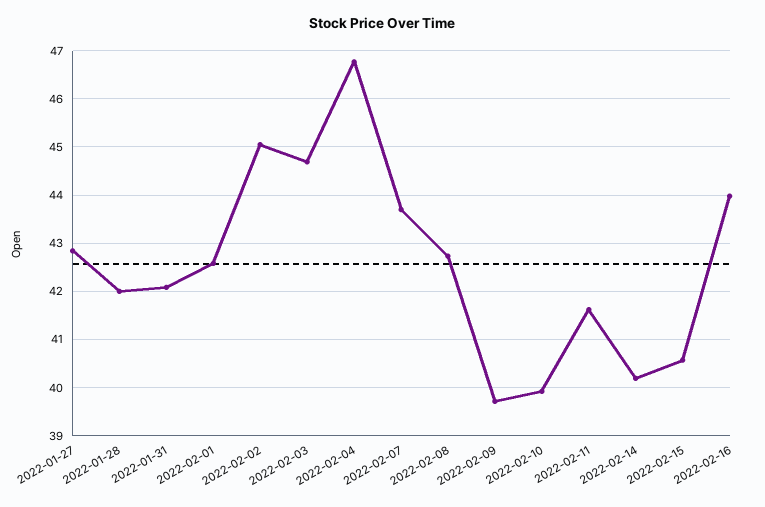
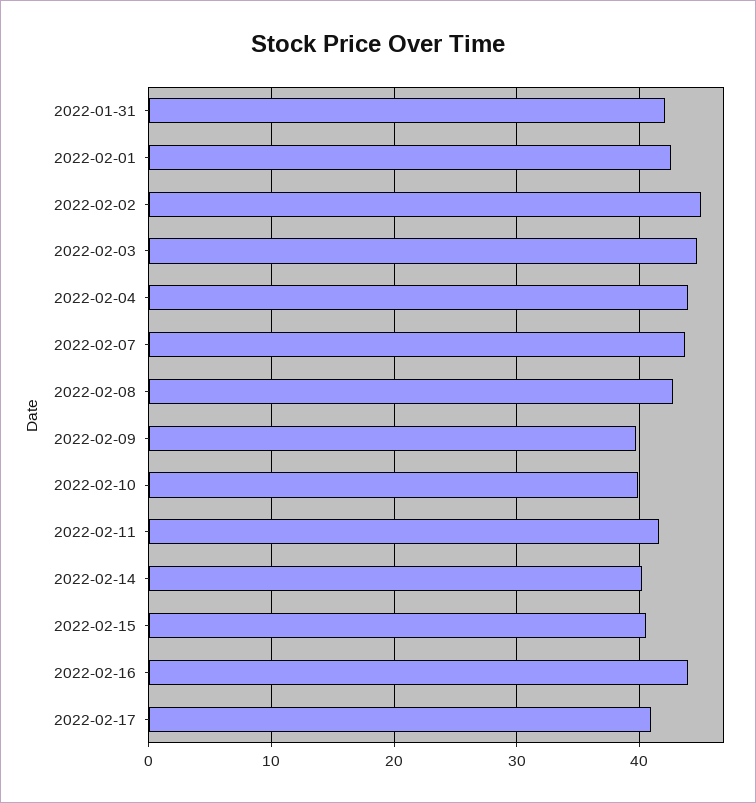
2022-01-27: 42.8 -> none
2022-01-28: 42 -> none
2022-02-04: 46.8 -> 44
2022-02-17: none -> 41

